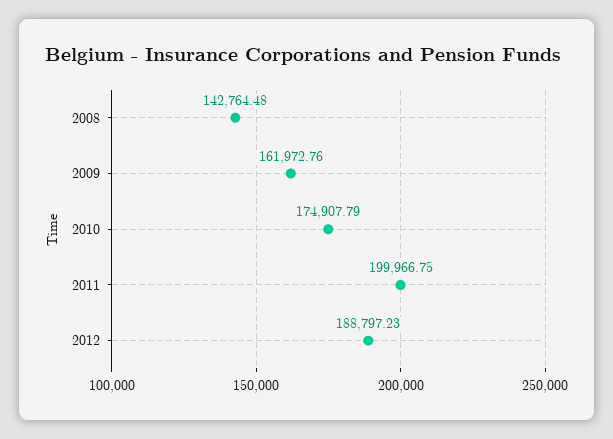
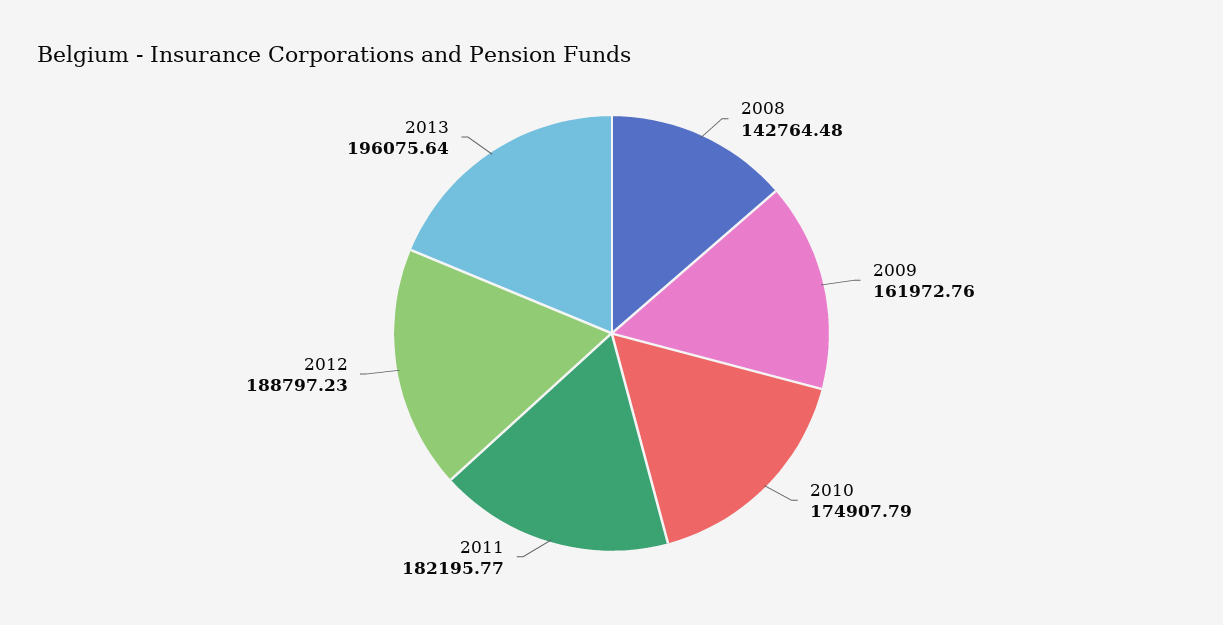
2011: 199966.75 -> 182195.77
2013: none -> 196075.64

